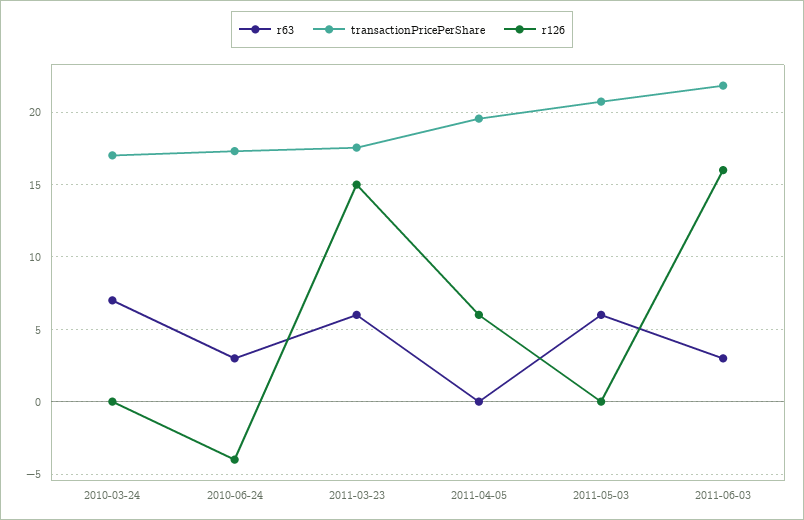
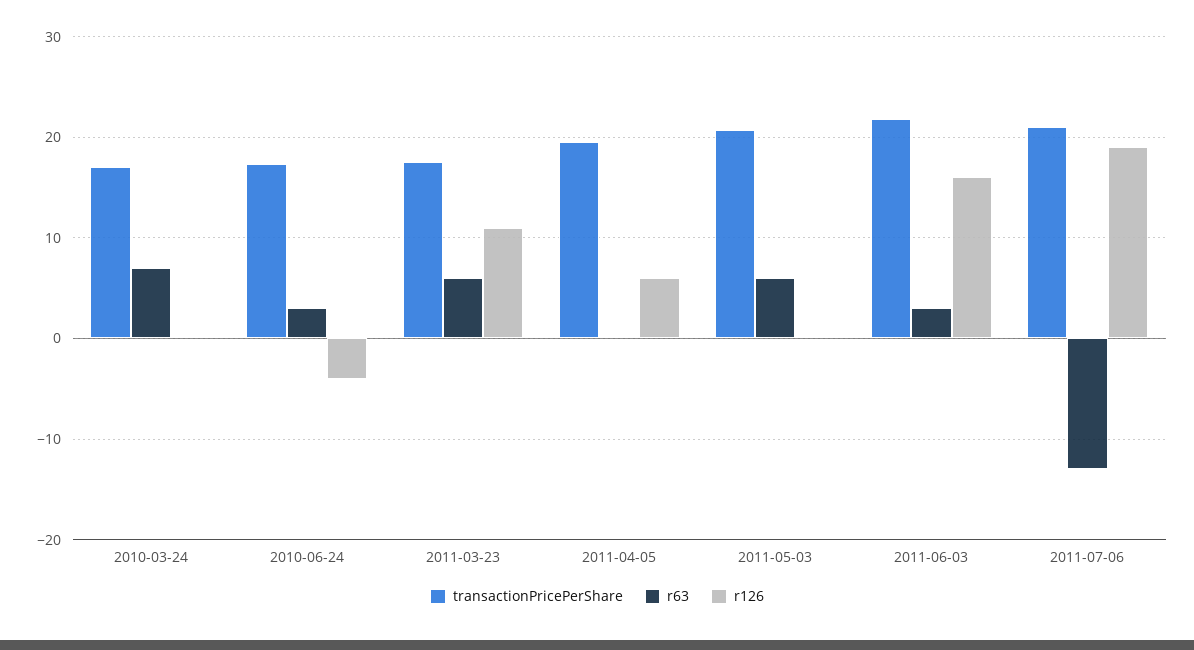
r126, 2011-03-23: 15 -> 11
transactionPricePerShare, 2011-07-06: none -> 21
r63, 2011-07-06: none -> -13
r126, 2011-07-06: none -> 19

